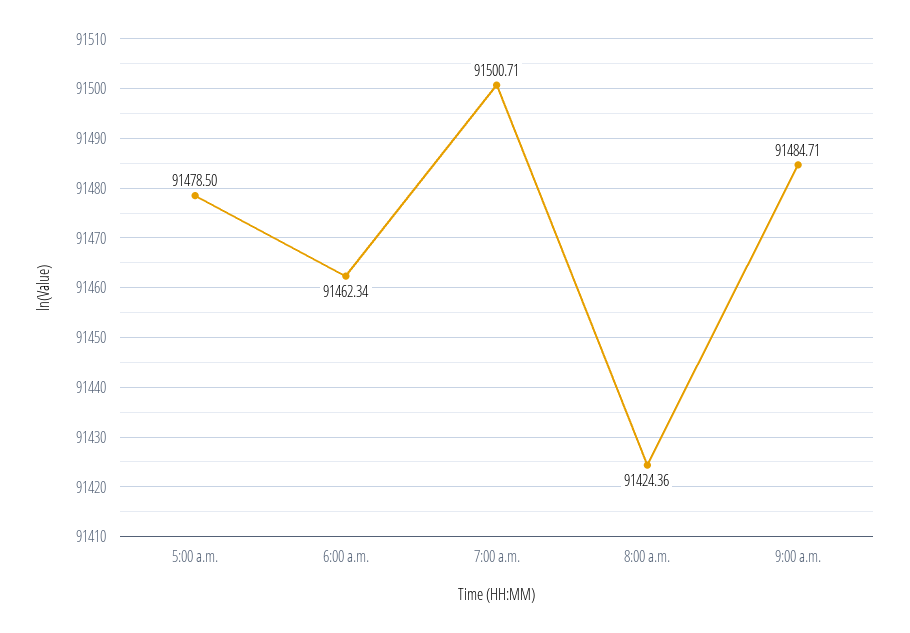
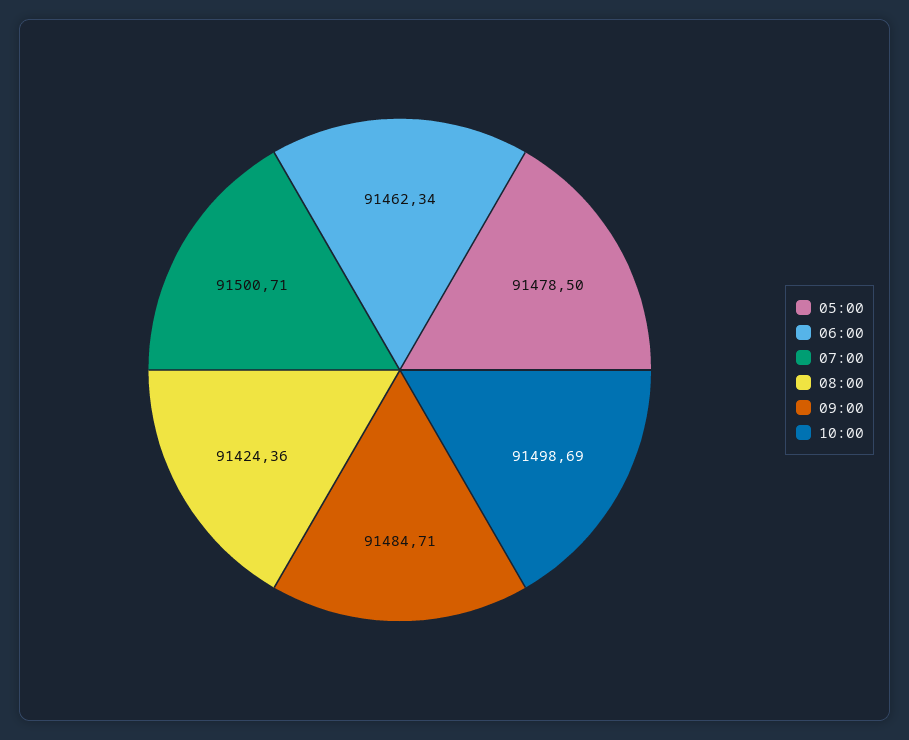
10:00: none -> 91498.69

